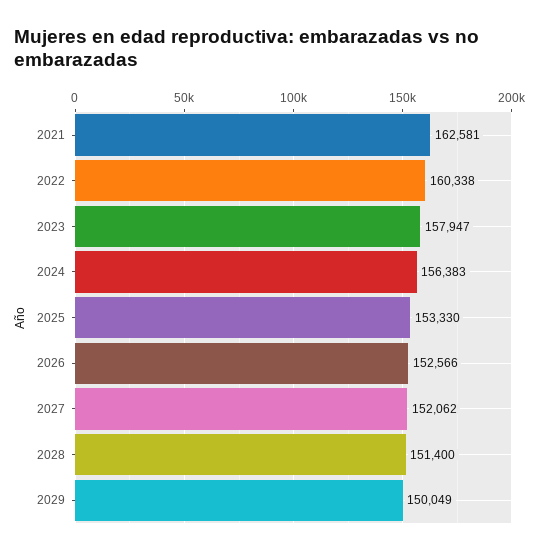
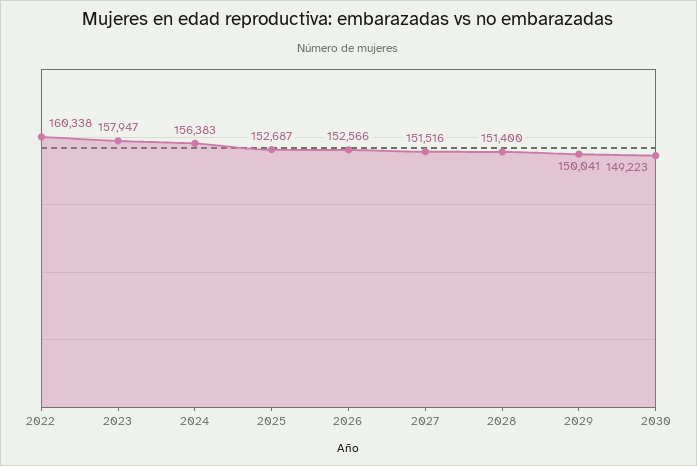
2021: 162581 -> none
2025: 153330 -> 152687
2027: 152062 -> 151516
2029: 150049 -> 150041
2030: none -> 149223

